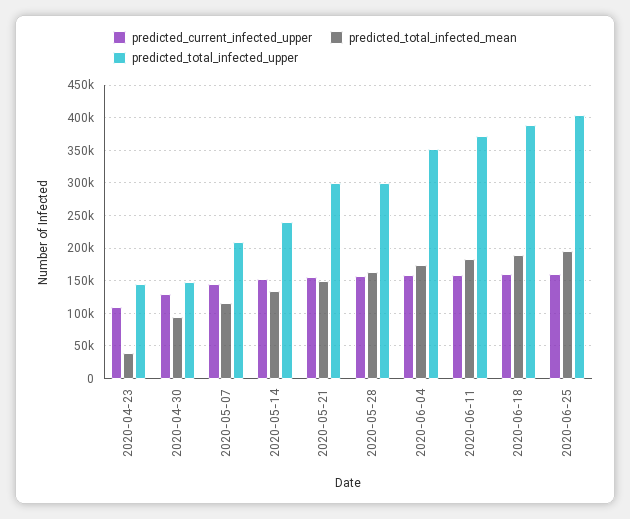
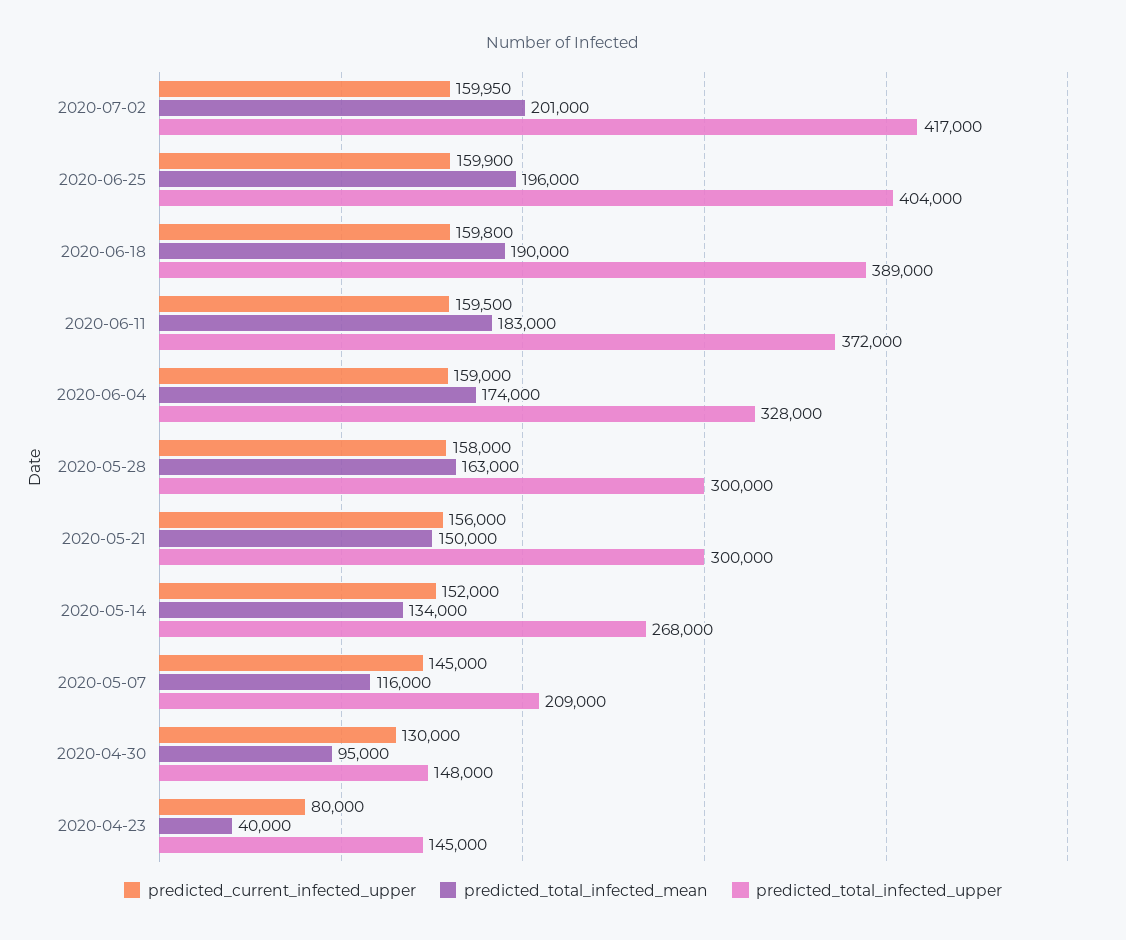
predicted_current_infected_upper, 2020-04-23: 110000 -> 80000
predicted_total_infected_upper, 2020-05-14: 240000 -> 268000
predicted_total_infected_upper, 2020-06-04: 350000 -> 328000
predicted_current_infected_upper, 2020-07-02: none -> 159950
predicted_total_infected_mean, 2020-07-02: none -> 201000
predicted_total_infected_upper, 2020-07-02: none -> 417000

